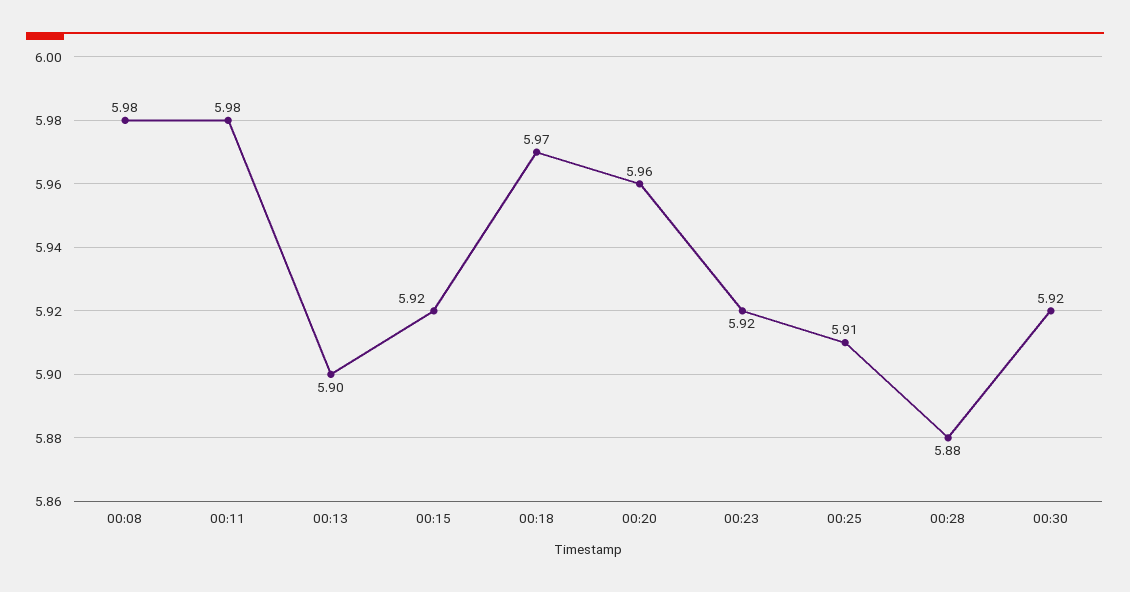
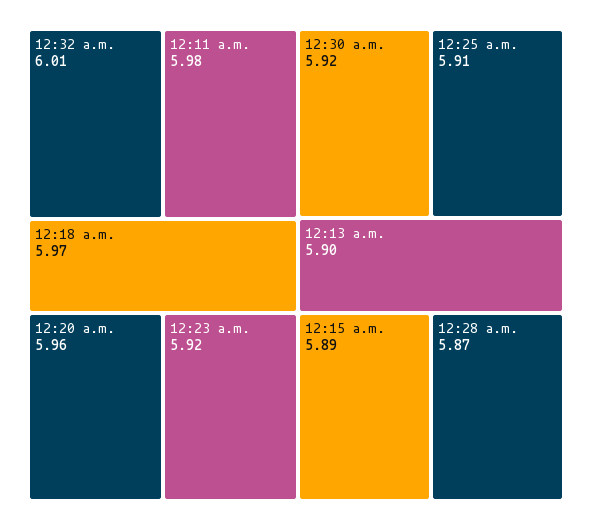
00:08: 5.98 -> none
00:15: 5.92 -> 5.89
00:28: 5.88 -> 5.87
12:32 a.m.: none -> 6.01

